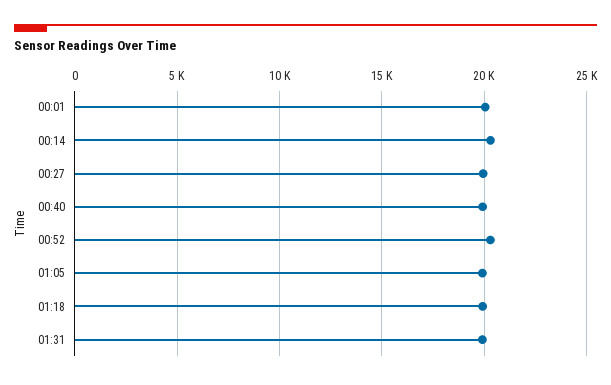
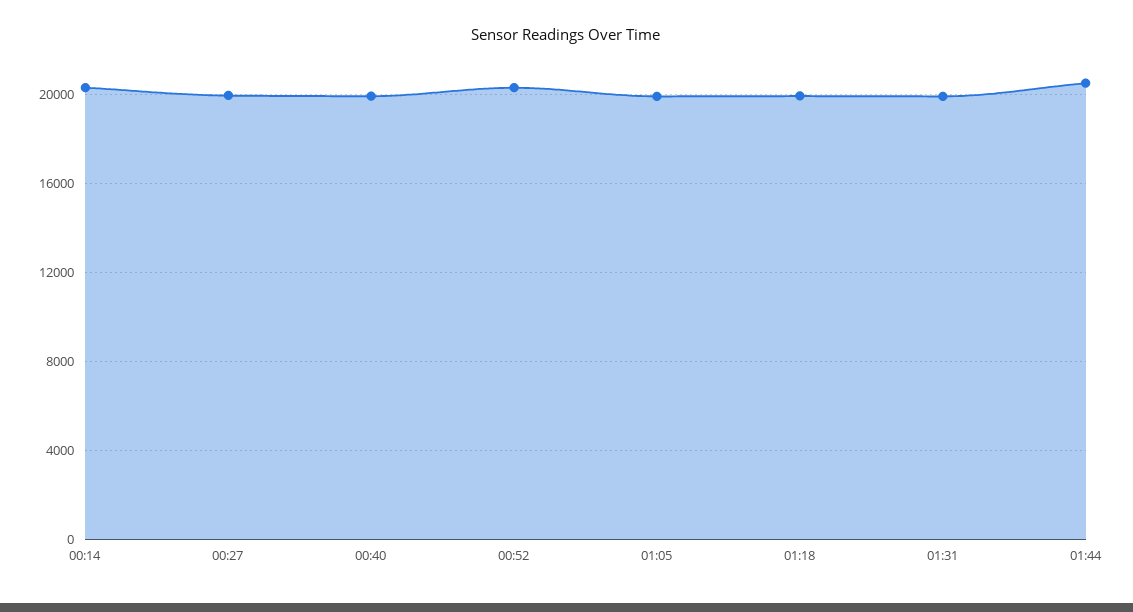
00:01: 20000 -> none
01:44: none -> 20500

